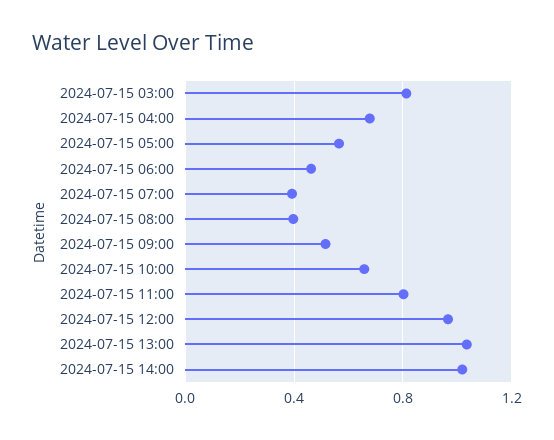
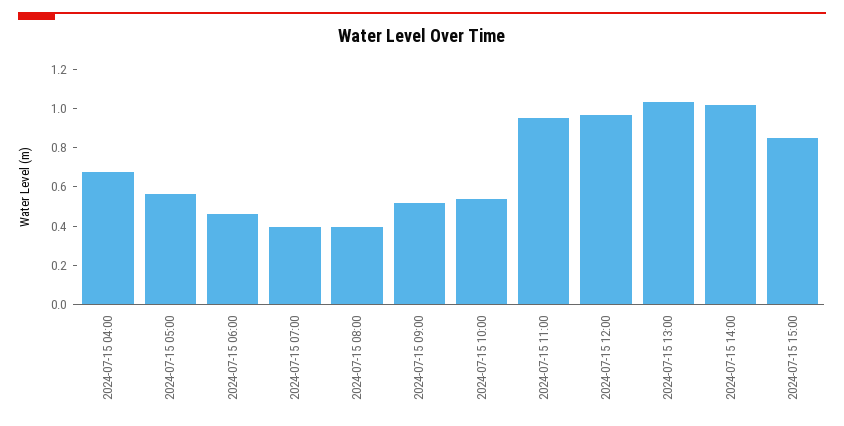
2024-07-15 03:00: 0.8 -> none
2024-07-15 10:00: 0.65 -> 0.55
2024-07-15 11:00: 0.8 -> 0.95
2024-07-15 15:00: none -> 0.85

